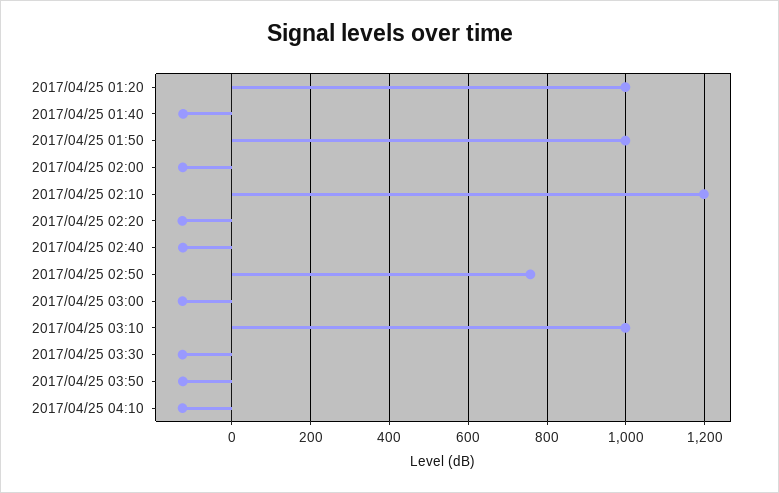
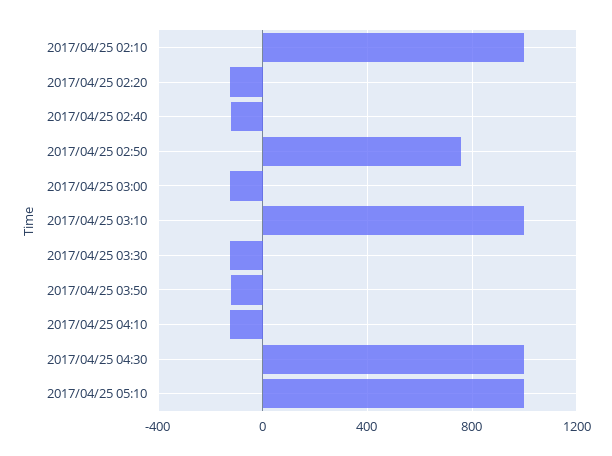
2017/04/25 01:20: 1000 -> none
2017/04/25 01:40: -120 -> none
2017/04/25 01:50: 1000 -> none
2017/04/25 02:00: -120 -> none
2017/04/25 02:10: 1200 -> 1000
2017/04/25 04:30: none -> 1000
2017/04/25 05:10: none -> 1000

